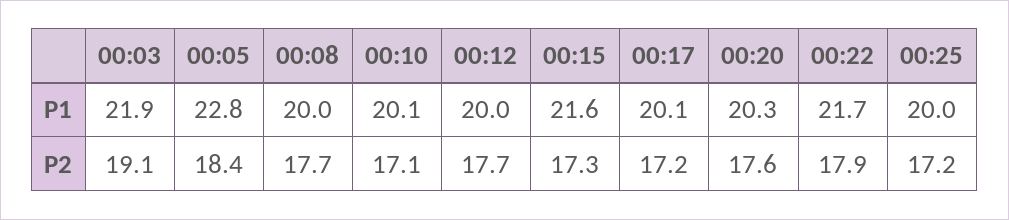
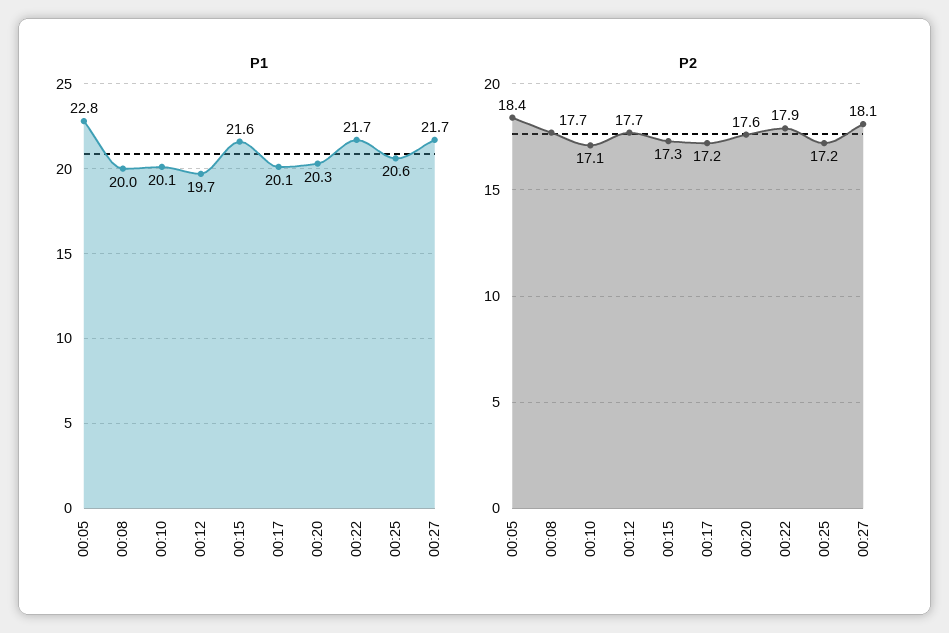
P1, 00:03: 21.9 -> none
P1, 00:12: 20 -> 19.7
P1, 00:25: 20 -> 20.6
P2, 00:03: 19.1 -> none
P1, 00:27: none -> 21.7
P2, 00:27: none -> 18.1

